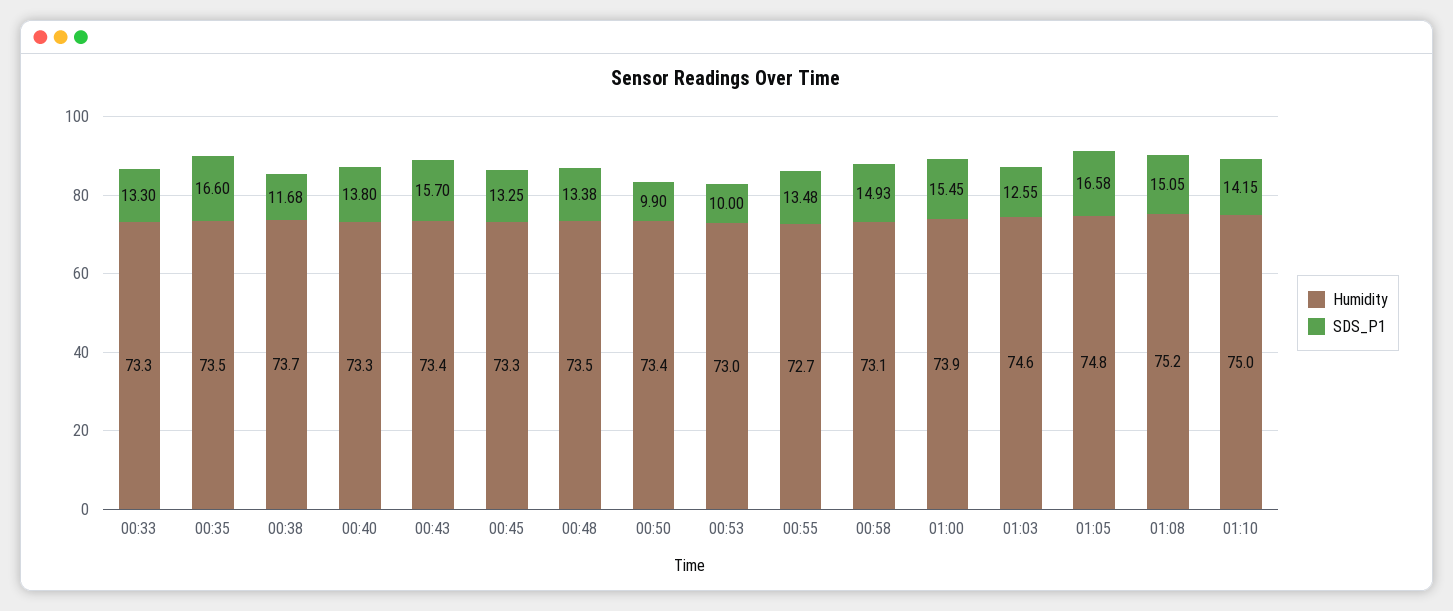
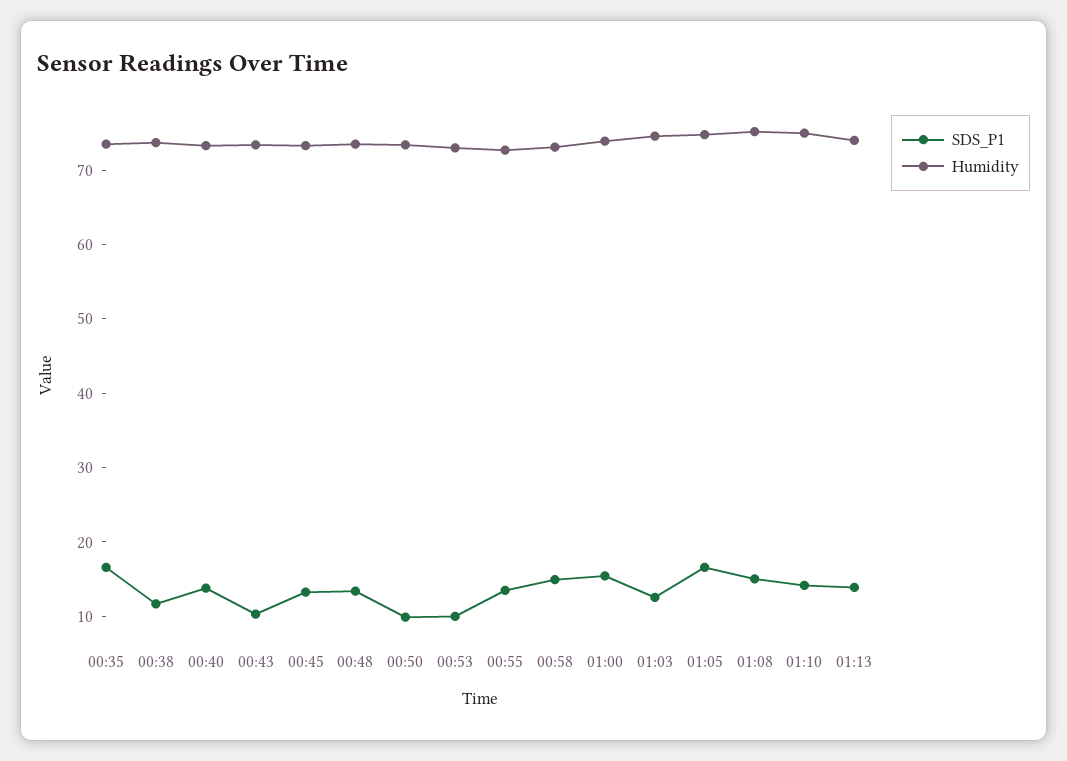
Humidity, 00:33: 73.3 -> none
SDS_P1, 00:33: 13.3 -> none
SDS_P1, 00:43: 15.7 -> 10
SDS_P1, 01:13: none -> 14
Humidity, 01:13: none -> 74

